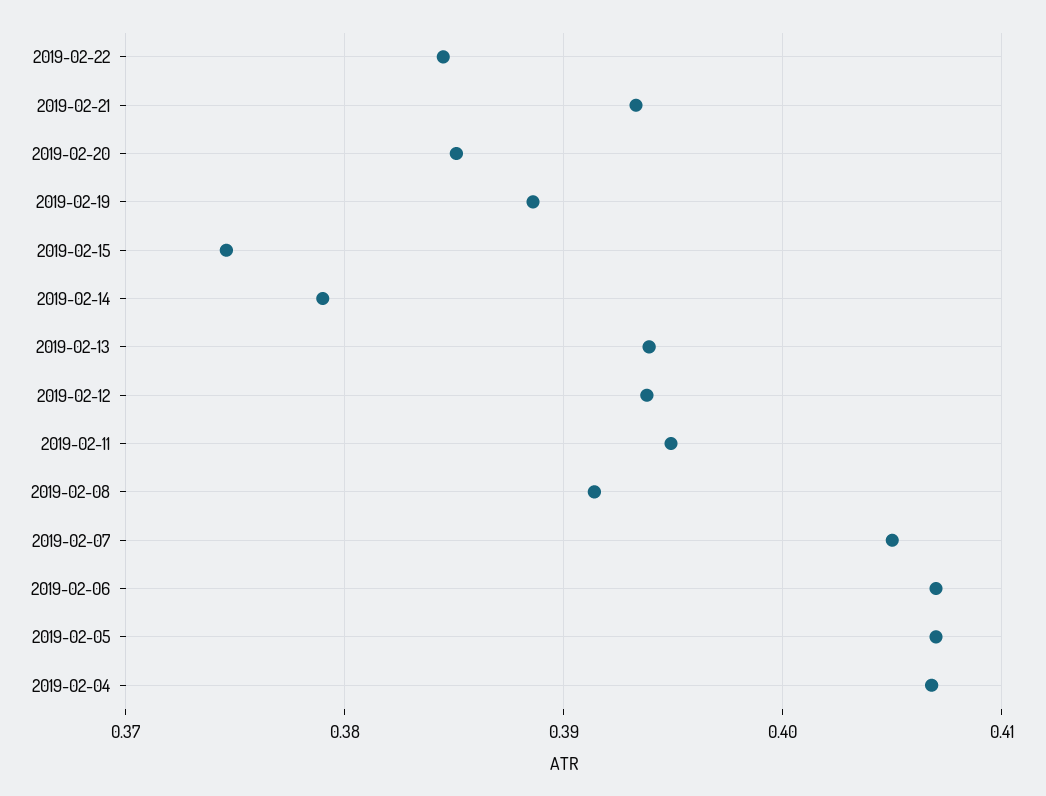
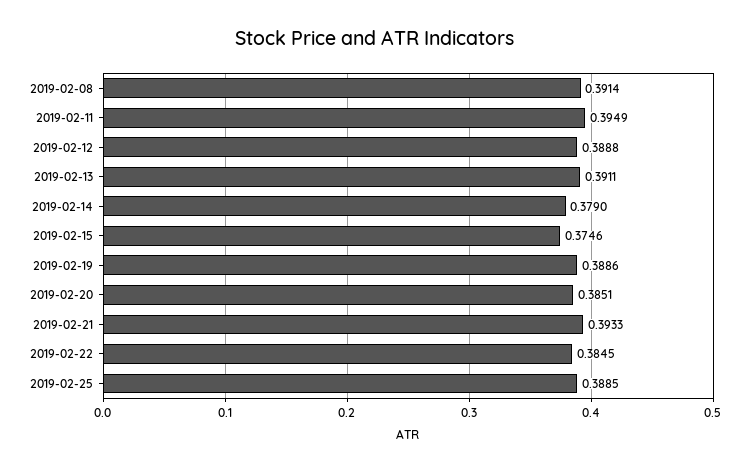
2019-02-13: 0.394 -> 0.3911
2019-02-12: 0.394 -> 0.3888
2019-02-07: 0.405 -> none
2019-02-06: 0.407 -> none
2019-02-05: 0.407 -> none
2019-02-04: 0.407 -> none
2019-02-25: none -> 0.3885

